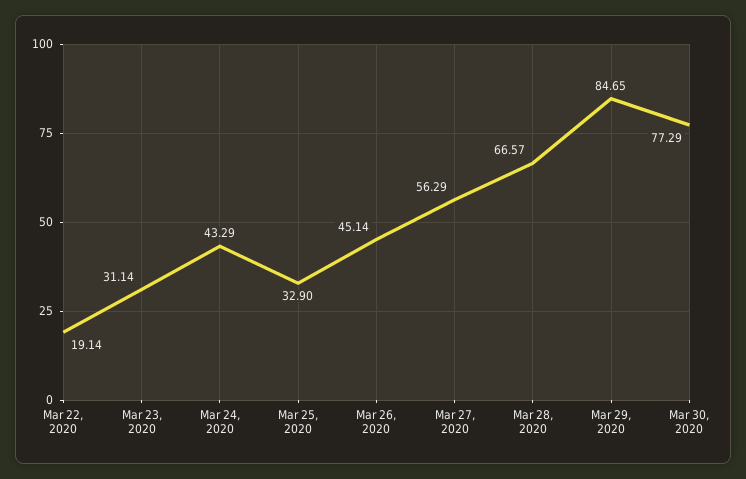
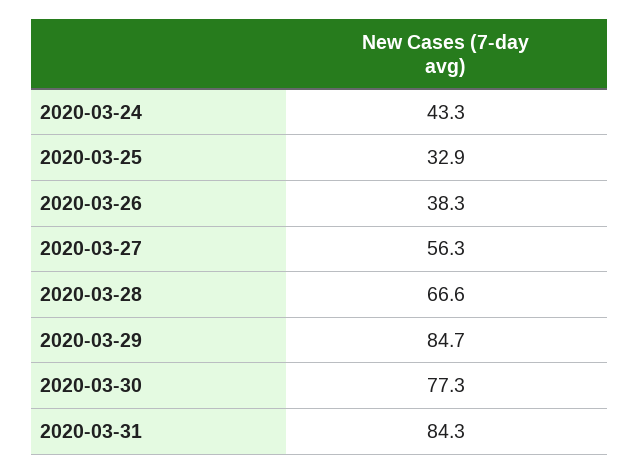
Mar 22, 2020: 19.14 -> none
Mar 23, 2020: 31.14 -> none
Mar 26, 2020: 45.14 -> 38.3
2020-03-31: none -> 84.3

